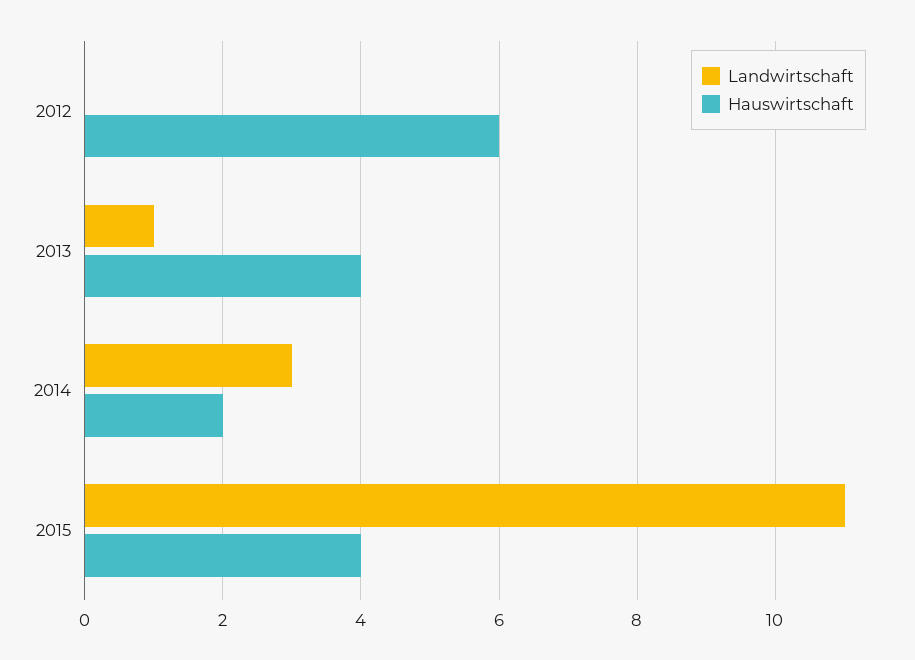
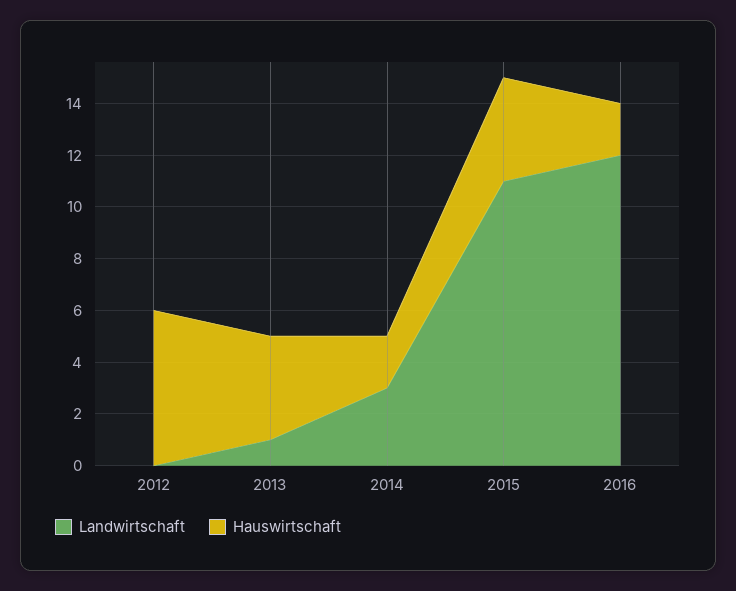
Landwirtschaft, 2016: none -> 12
Hauswirtschaft, 2016: none -> 2

